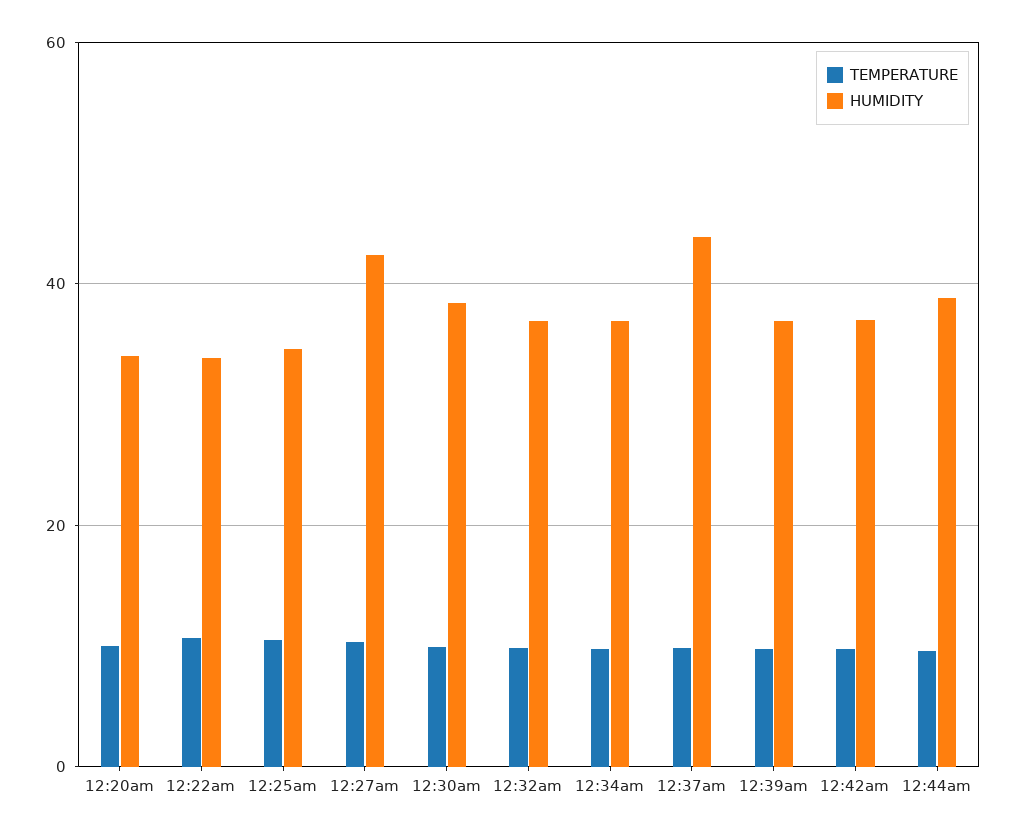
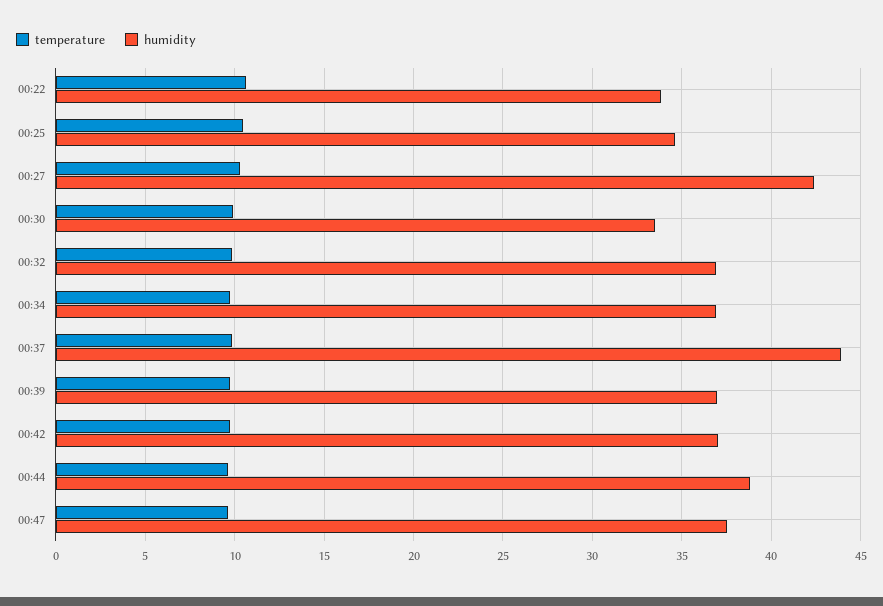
TEMPERATURE, 12:20am: 10 -> none
HUMIDITY, 12:20am: 34 -> none
HUMIDITY, 12:30am: 38 -> 33.5
TEMPERATURE, 00:47: none -> 9.5
HUMIDITY, 00:47: none -> 37.5

